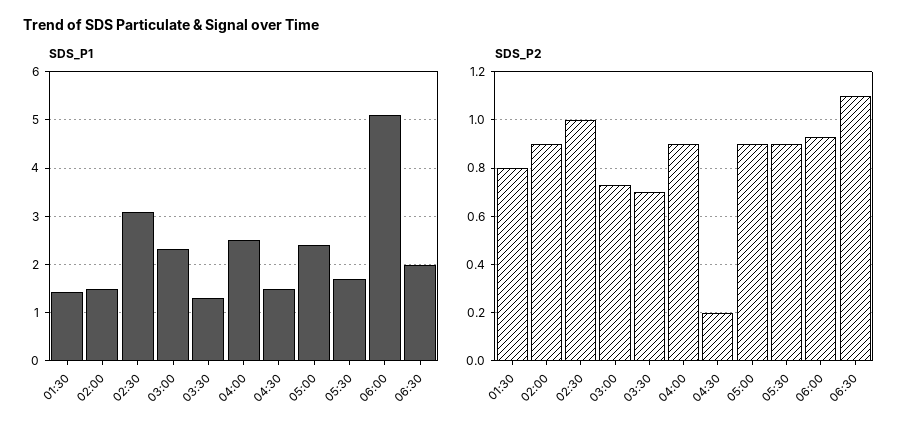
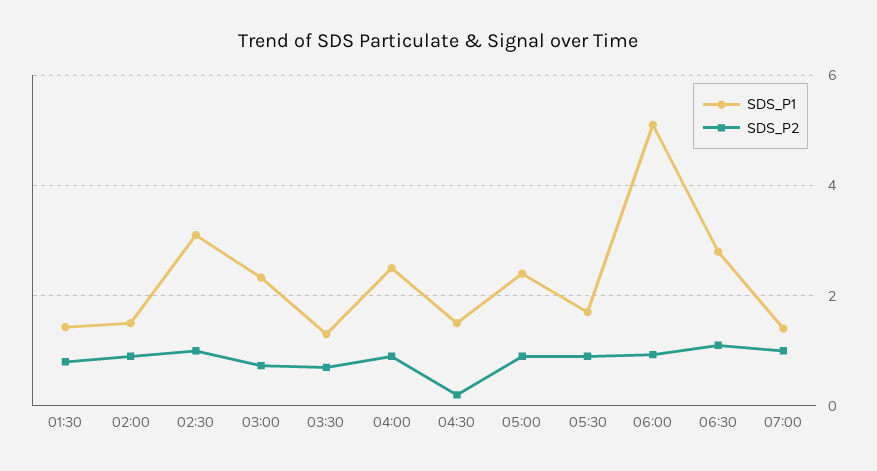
SDS_P1, 06:30: 2 -> 2.8
SDS_P1, 07:00: none -> 1.4
SDS_P2, 07:00: none -> 1

